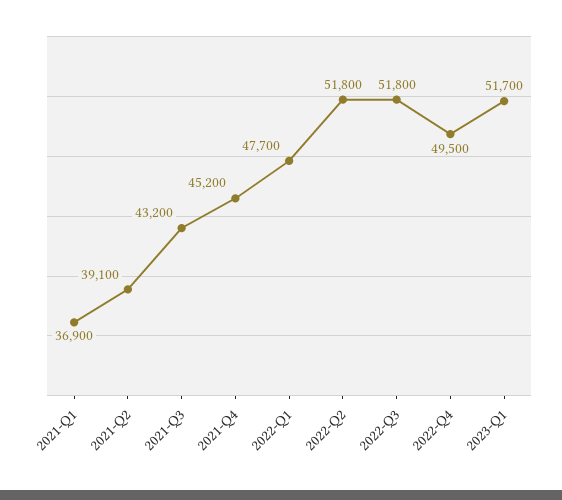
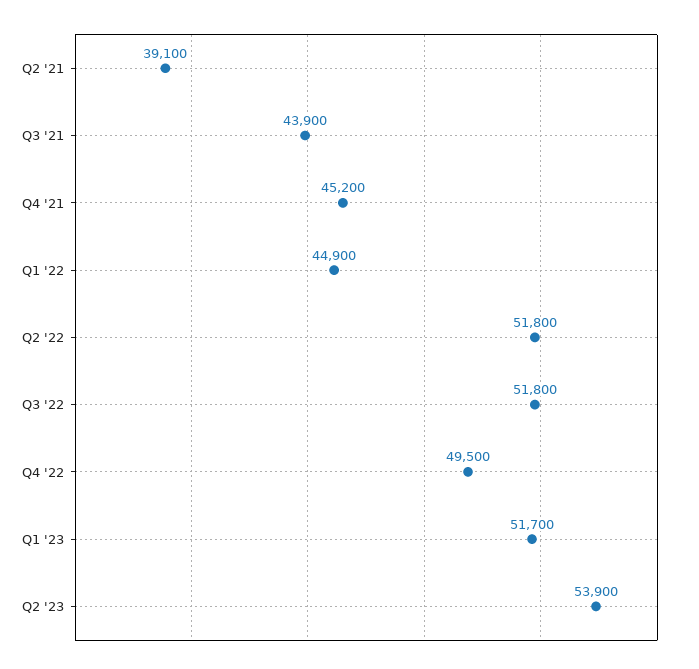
2021-Q1: 36900 -> none
2021-Q3: 43200 -> 43900
2022-Q1: 47700 -> 44900
Q2 '23: none -> 53900

